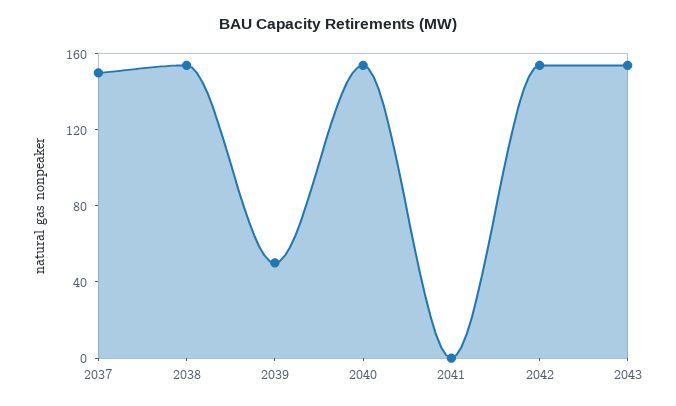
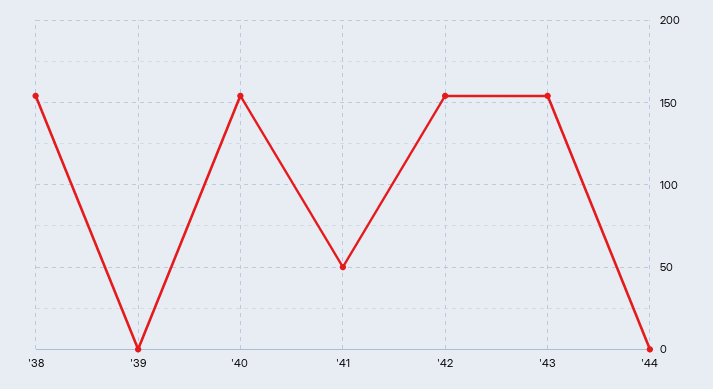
2037: 150 -> none
2039: 50 -> 0
2041: 0 -> 50
'44: none -> 0

